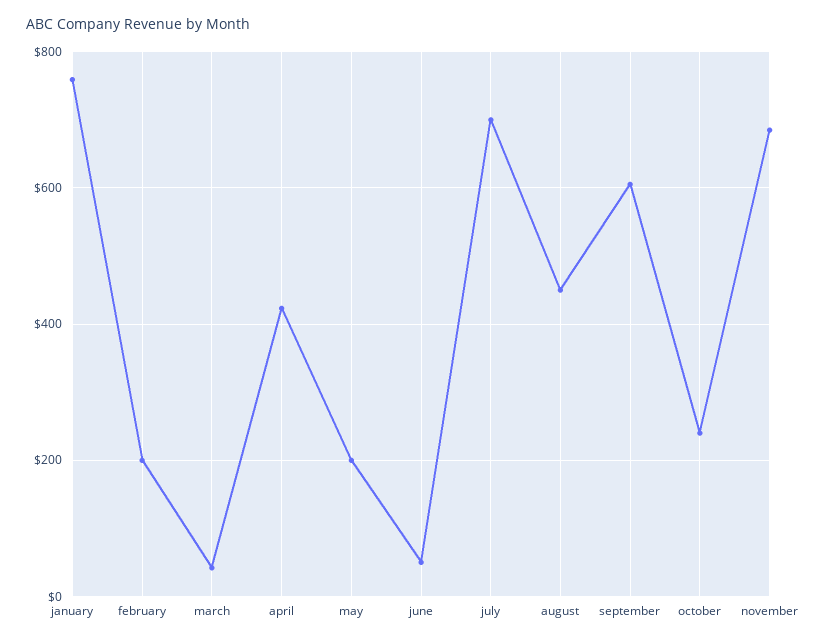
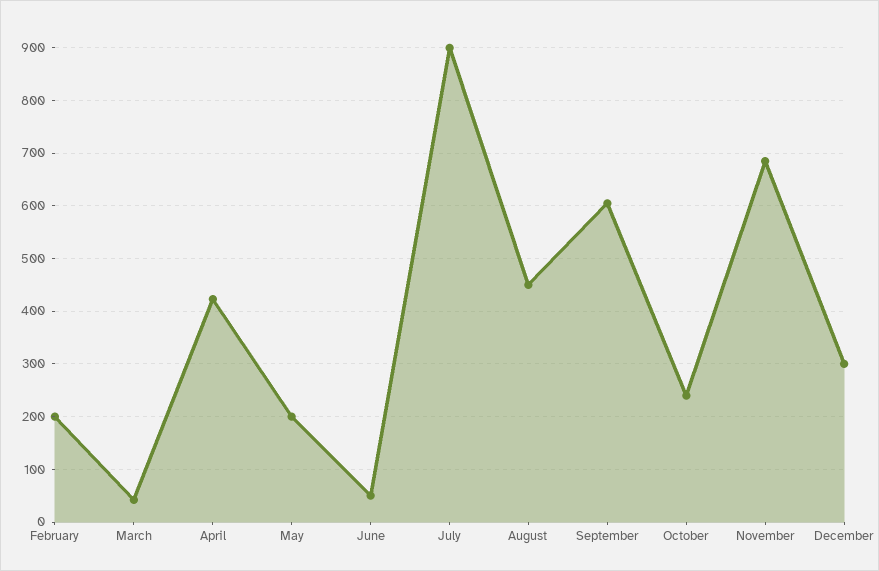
january: 760 -> none
july: 700 -> 900
December: none -> 300

